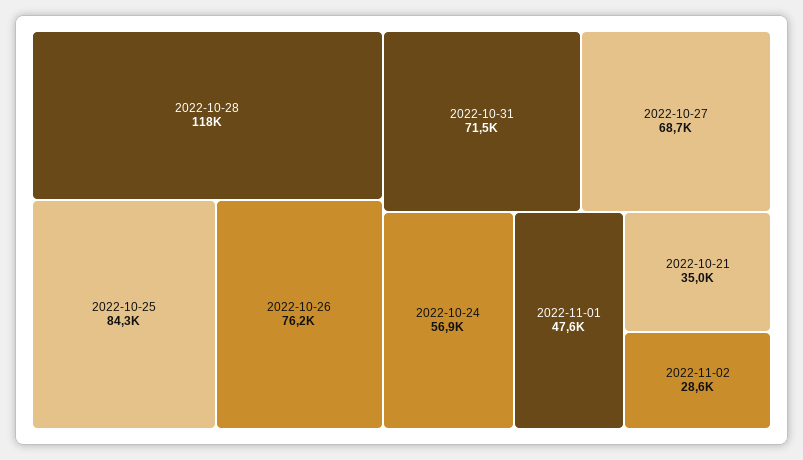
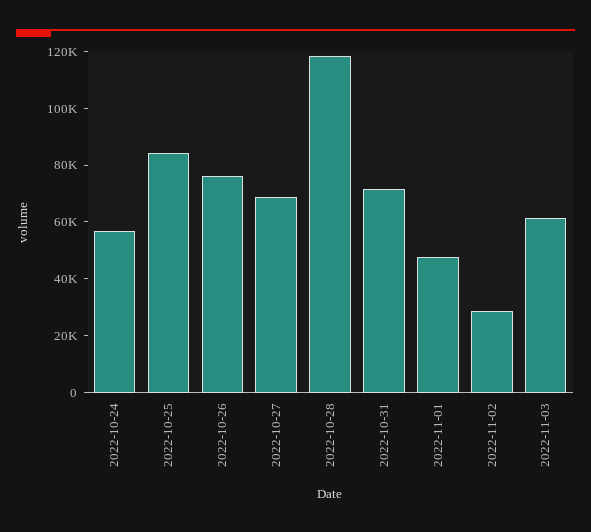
2022-10-21: 35000 -> none
2022-11-03: none -> 60000

